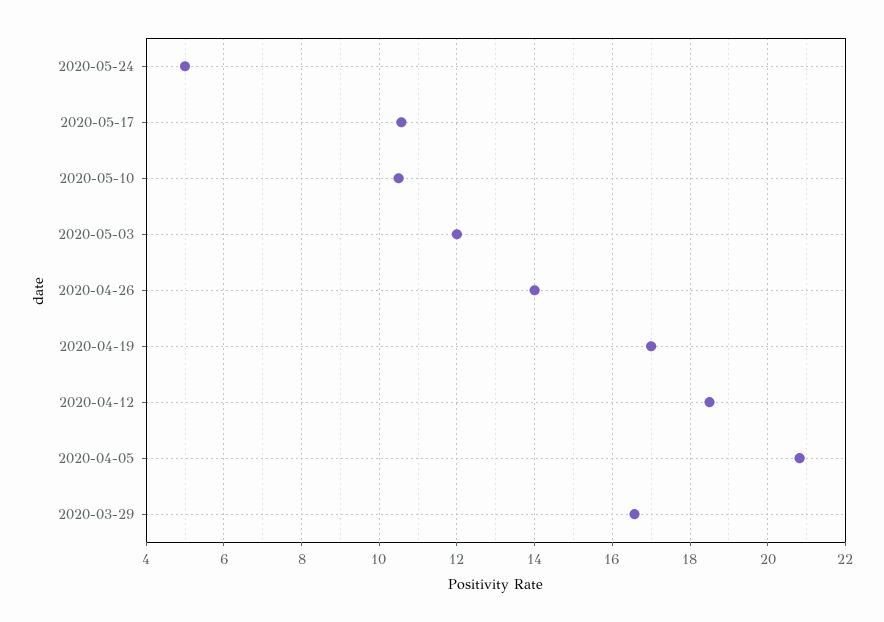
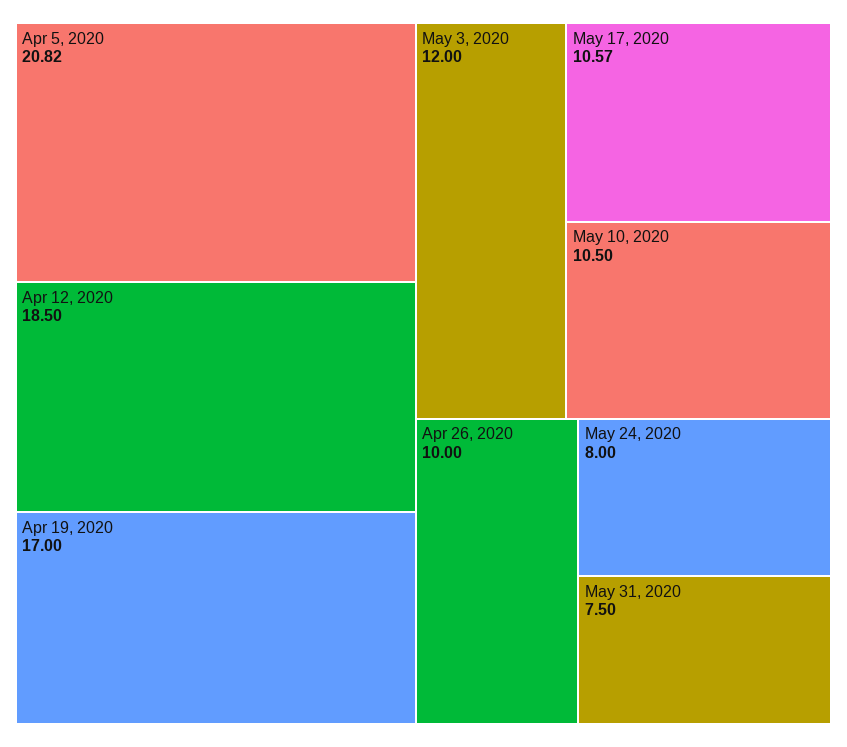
2020-05-24: 5 -> 8
2020-04-26: 14 -> 10
2020-03-29: 16.6 -> none
May 31, 2020: none -> 7.5

